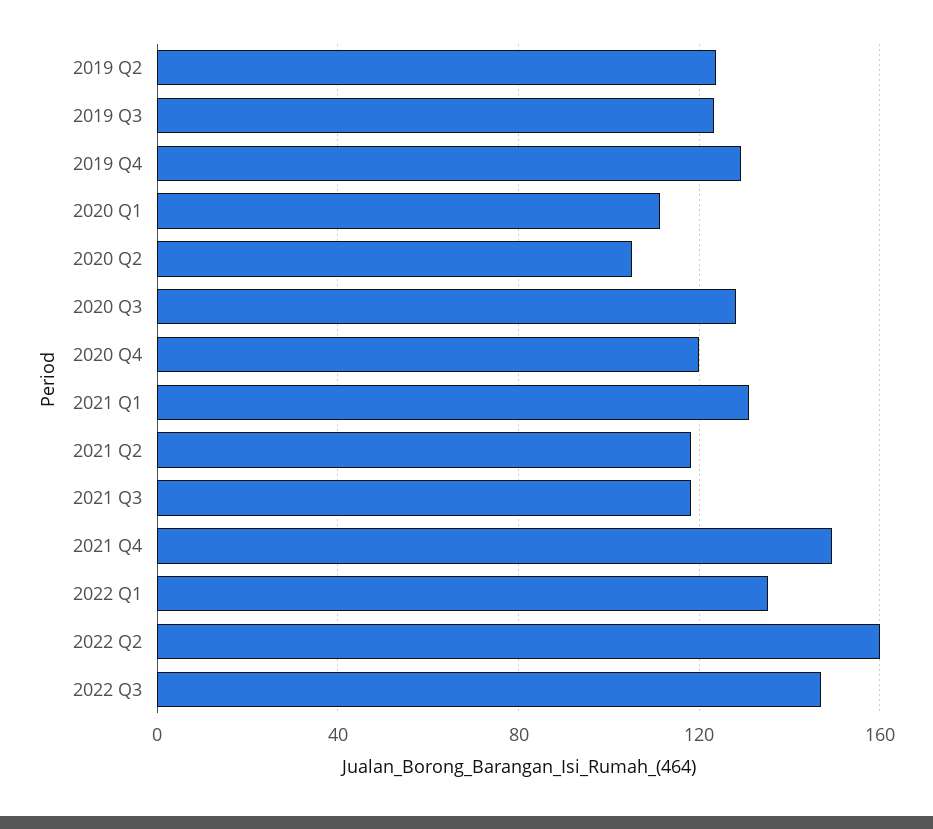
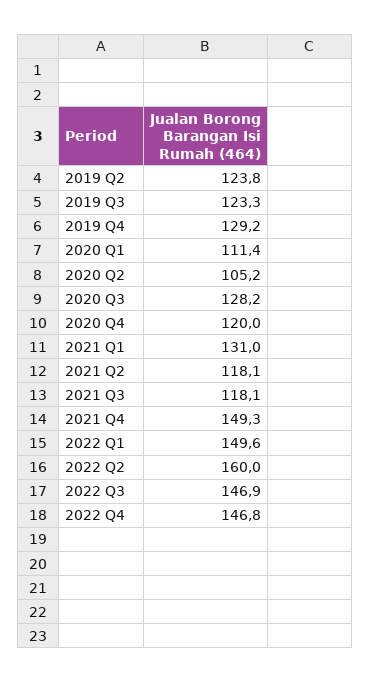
2022 Q1: 135 -> 149.6
2022 Q4: none -> 146.8

